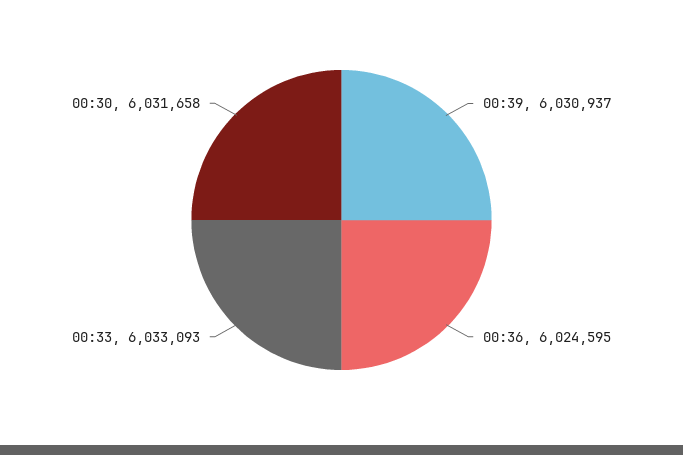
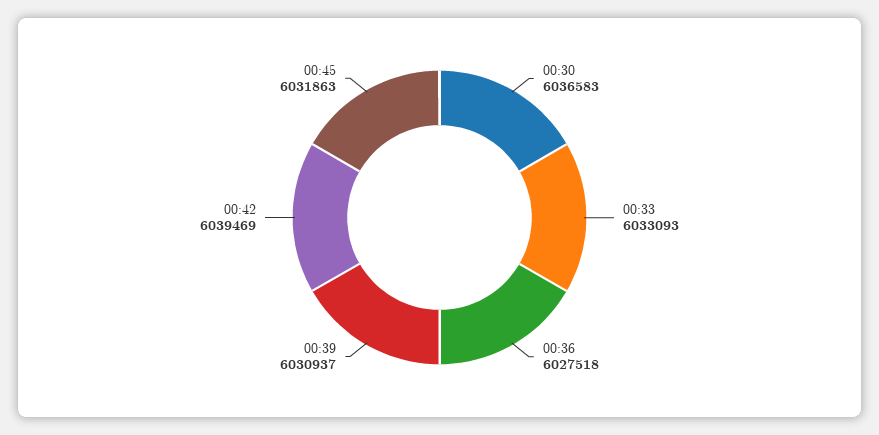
00:36: 6024595 -> 6027518
00:30: 6031658 -> 6036583
00:42: none -> 6039469
00:45: none -> 6031863

